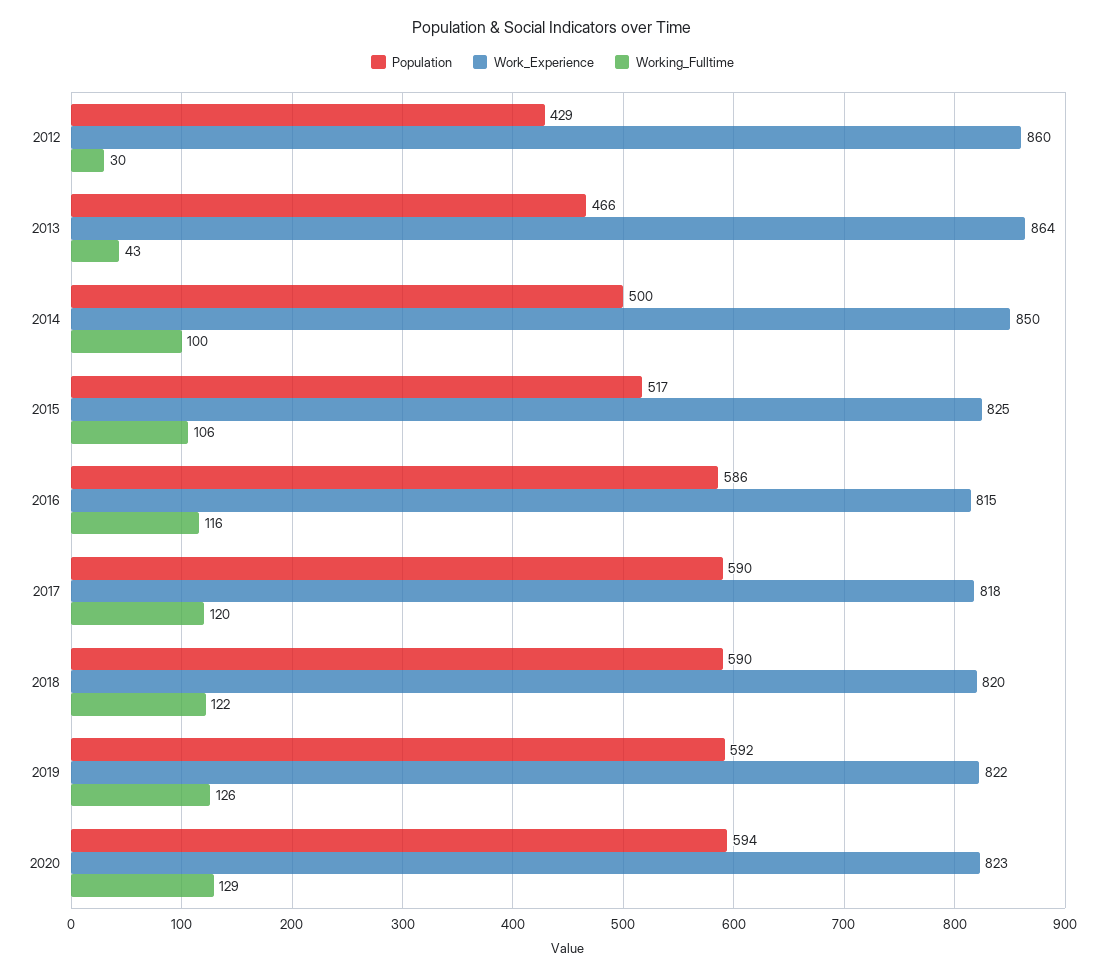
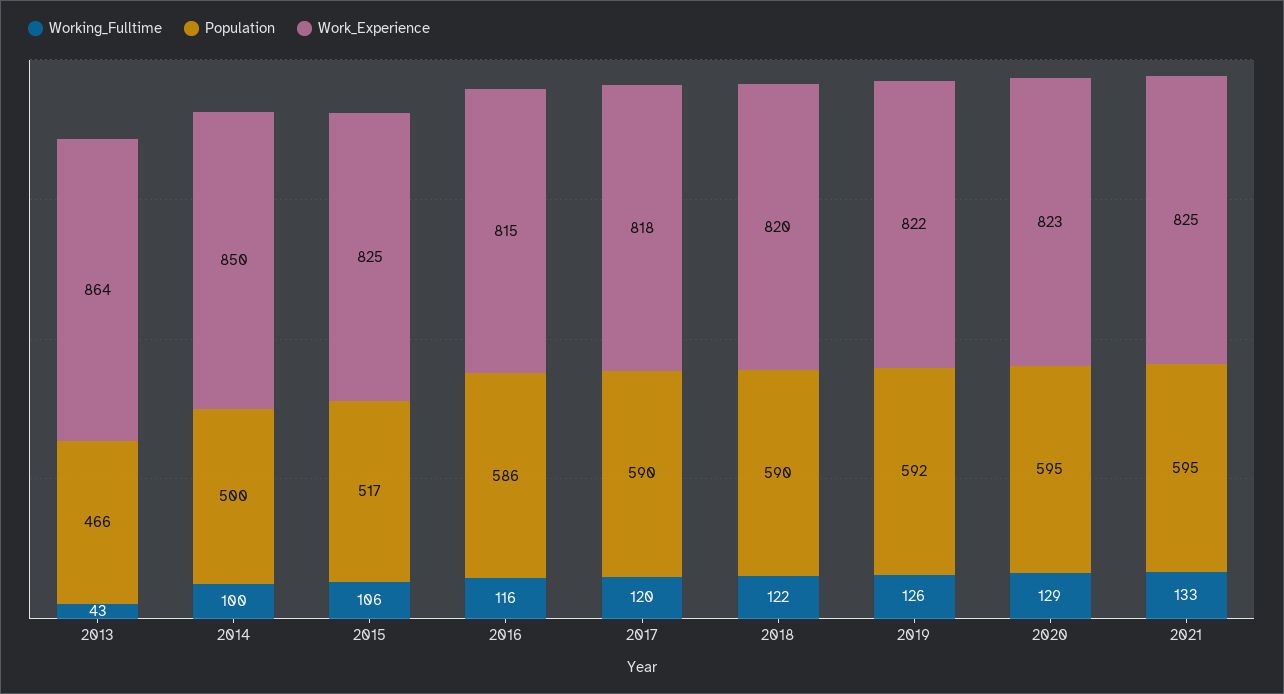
Population, 2012: 429 -> none
Work_Experience, 2012: 860 -> none
Working_Fulltime, 2012: 30 -> none
Population, 2020: 594 -> 595
Working_Fulltime, 2021: none -> 133
Population, 2021: none -> 595
Work_Experience, 2021: none -> 825

